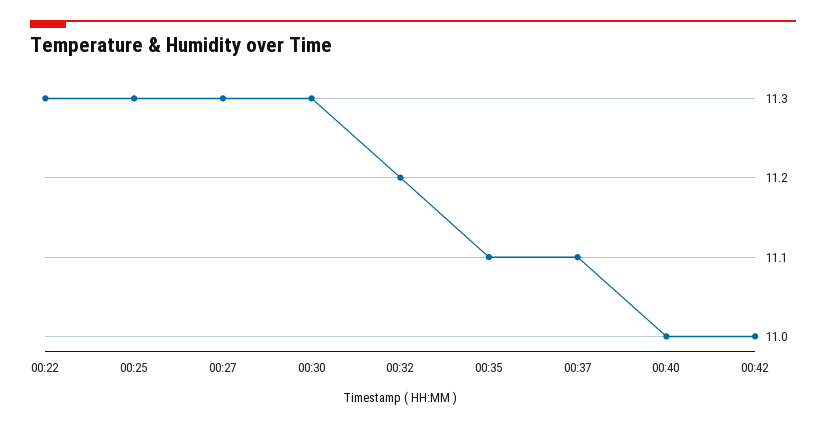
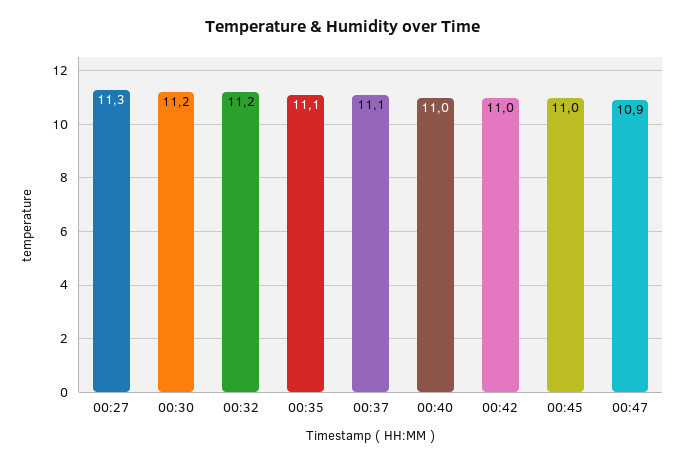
00:22: 11.3 -> none
00:25: 11.3 -> none
00:30: 11.3 -> 11.2
00:45: none -> 11
00:47: none -> 10.9

